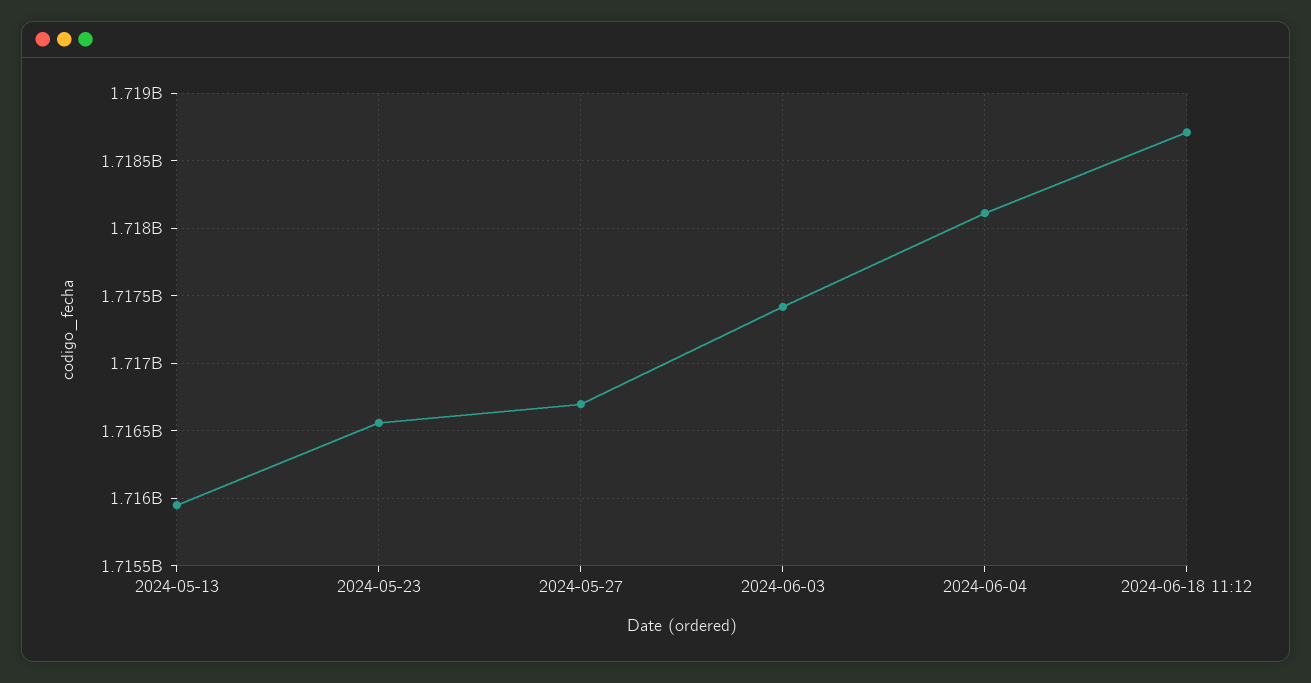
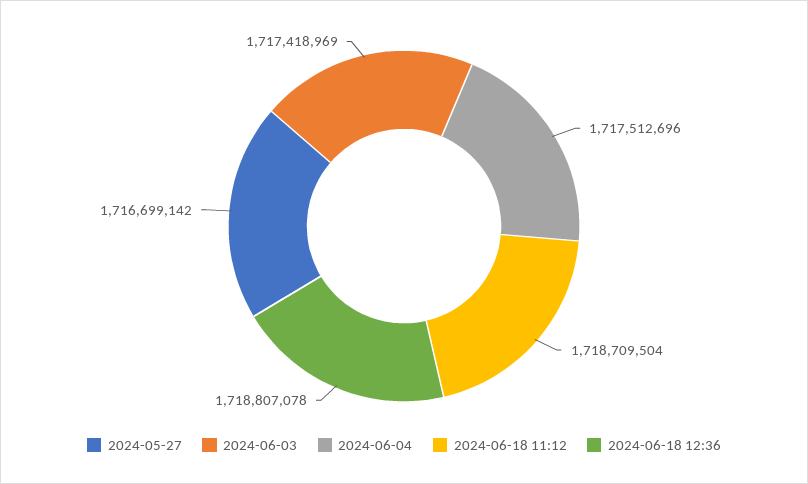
2024-05-13: 1715950000 -> none
2024-05-23: 1716550000 -> none
2024-06-04: 1718100000 -> 1717512696
2024-06-18 12:36: none -> 1718807078

